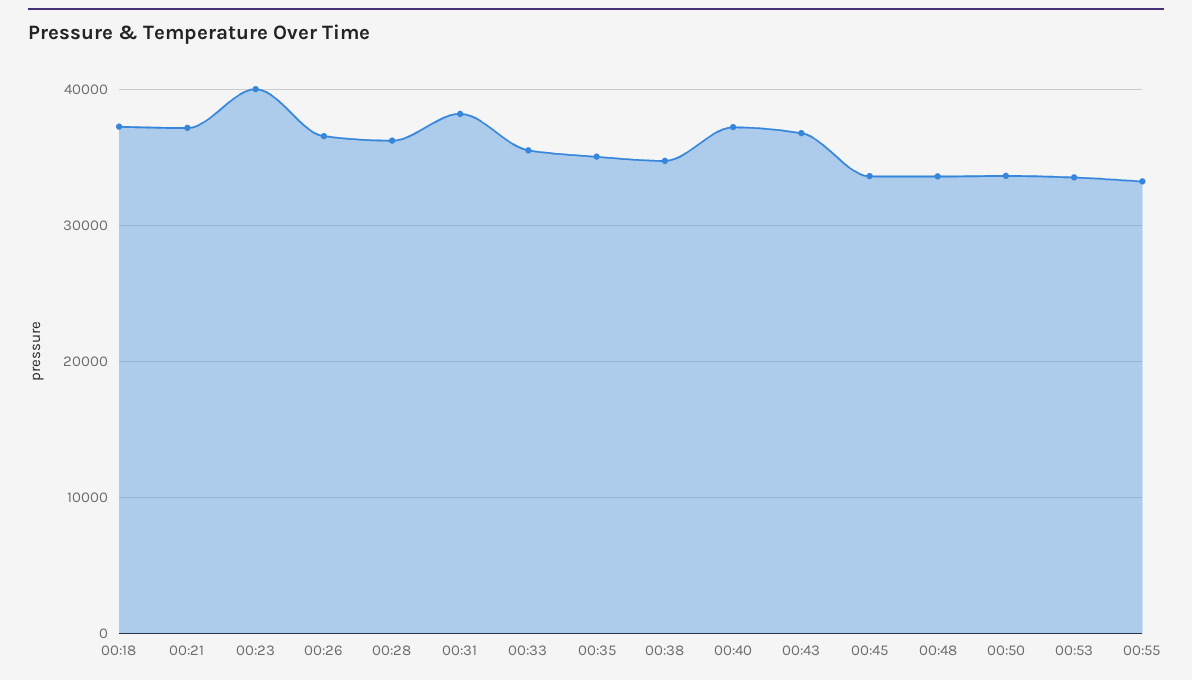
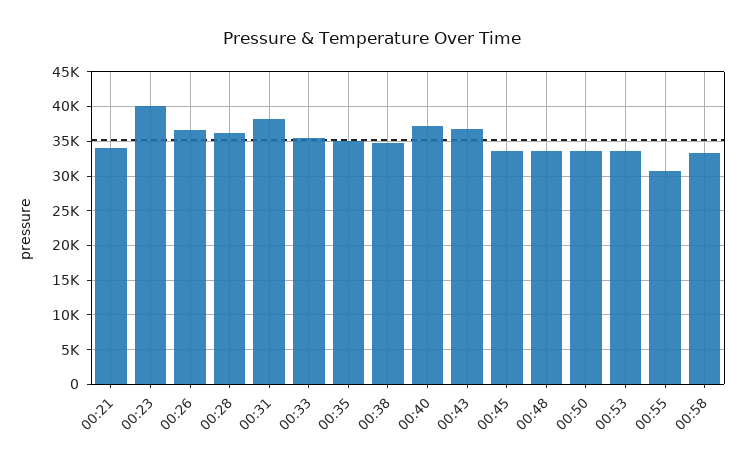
00:18: 37000 -> none
00:21: 37000 -> 34000
00:55: 33000 -> 31000
00:58: none -> 33000

